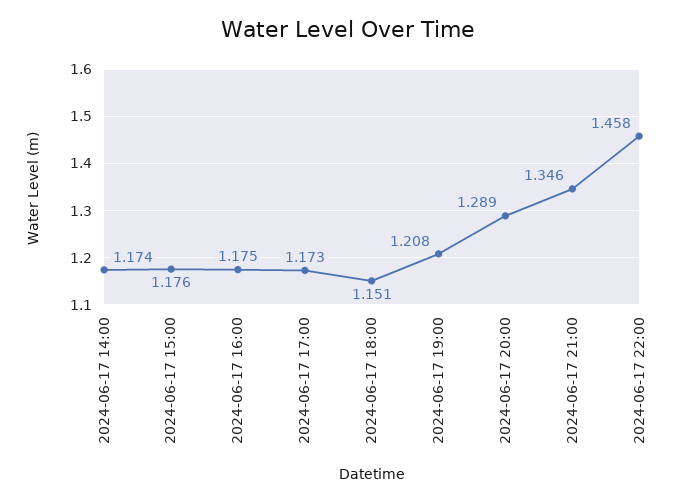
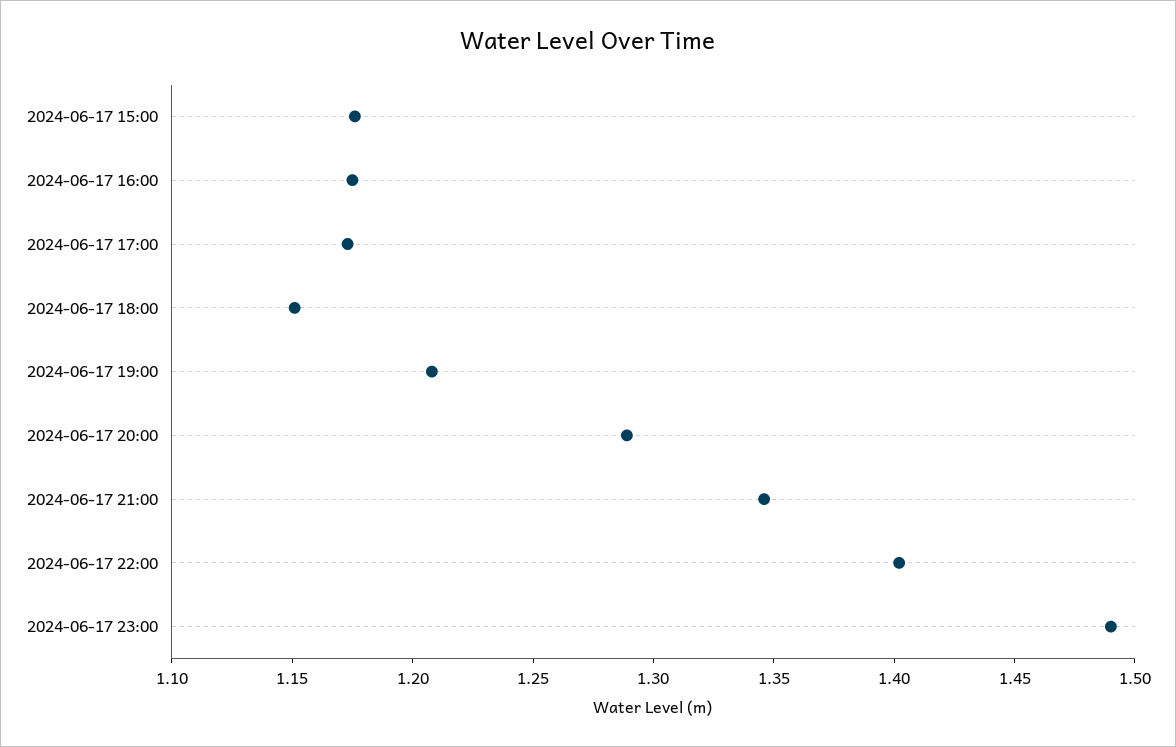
2024-06-17 14:00: 1.174 -> none
2024-06-17 22:00: 1.458 -> 1.4
2024-06-17 23:00: none -> 1.49

